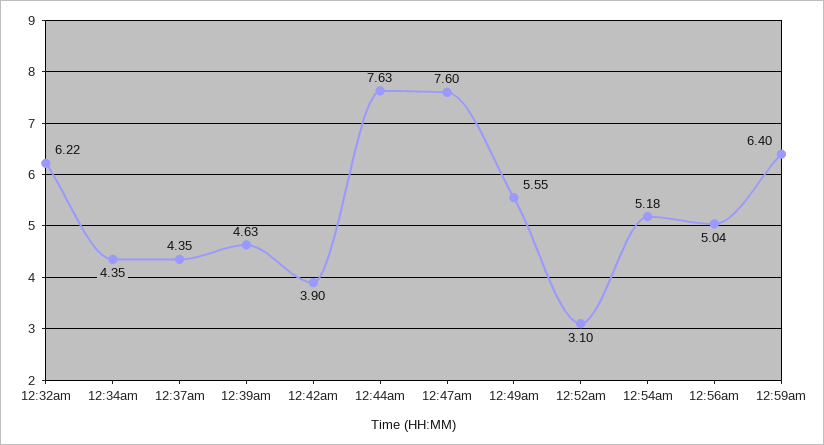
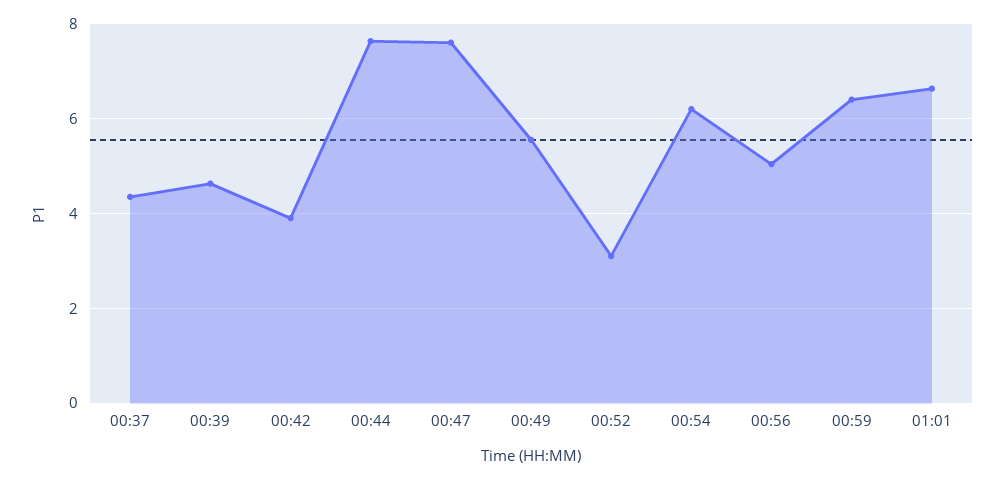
12:32am: 6.22 -> none
12:34am: 4.35 -> none
12:54am: 5.18 -> 6.2
01:01: none -> 6.6

